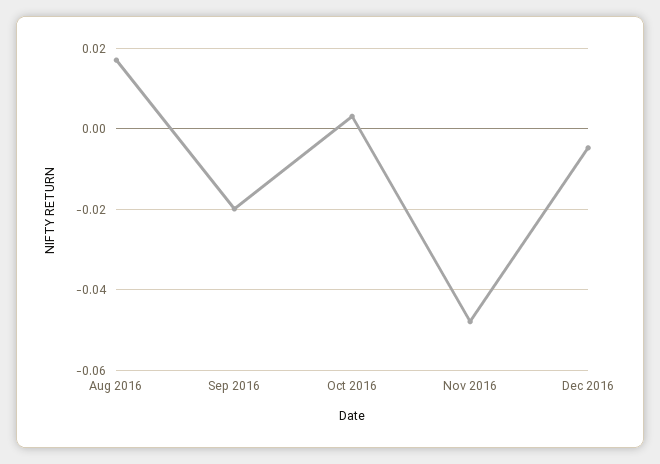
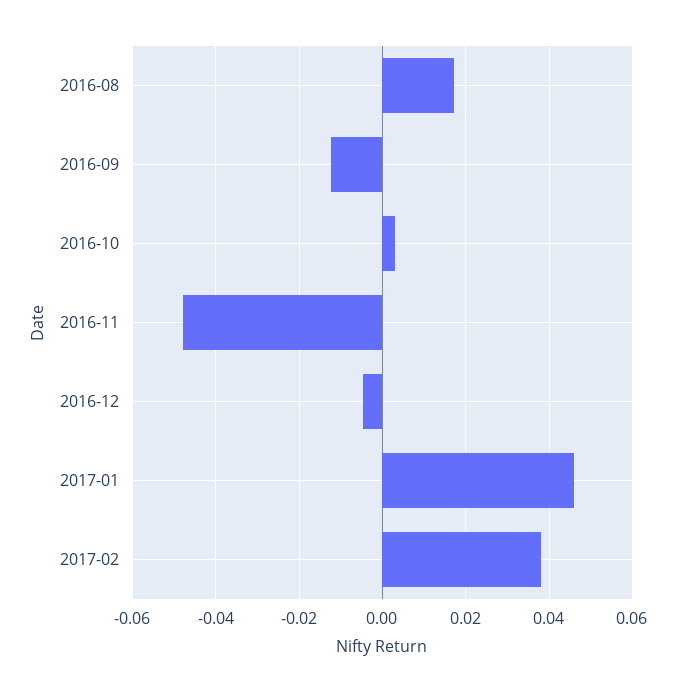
Sep 2016: -0.02 -> -0.012
2017-01: none -> 0.046
2017-02: none -> 0.038

